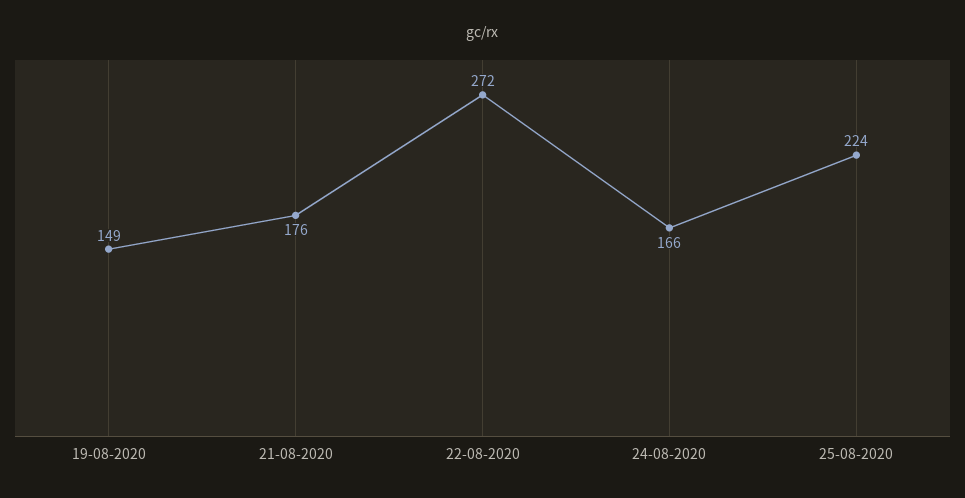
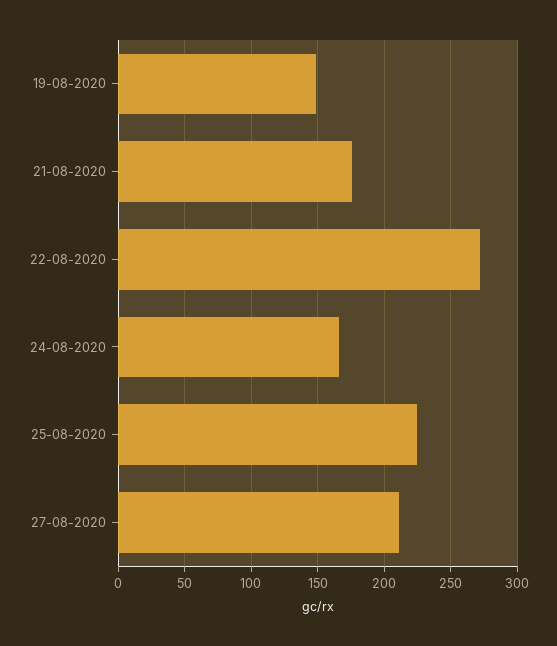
27-08-2020: none -> 210

